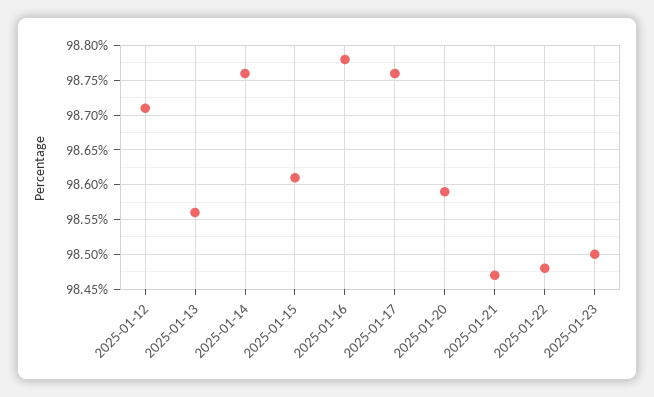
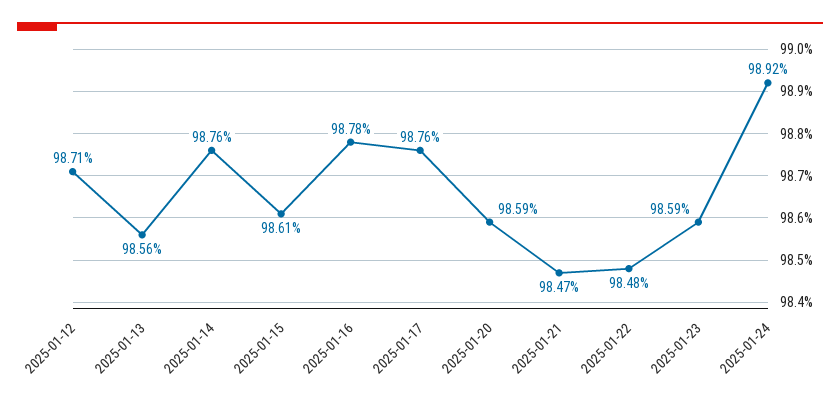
2025-01-23: 98.5 -> 98.59
2025-01-24: none -> 98.92

